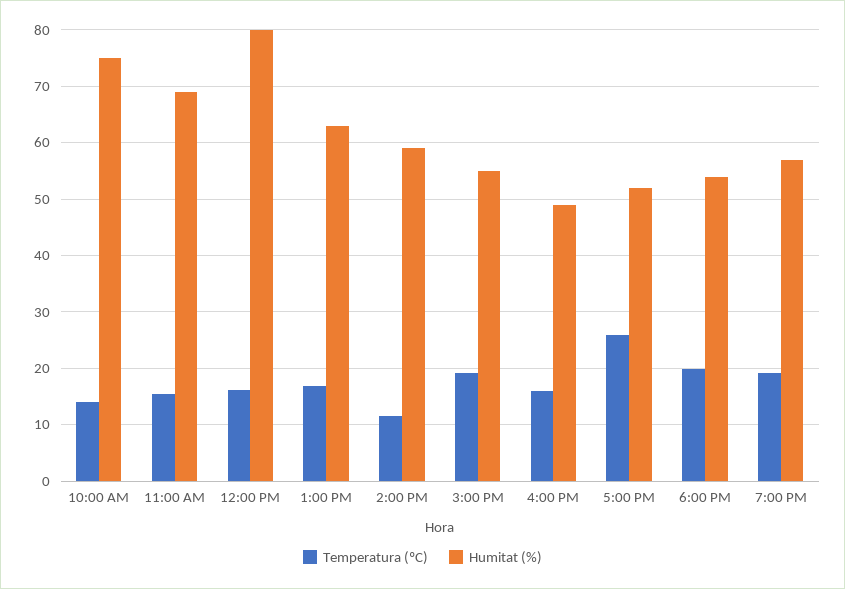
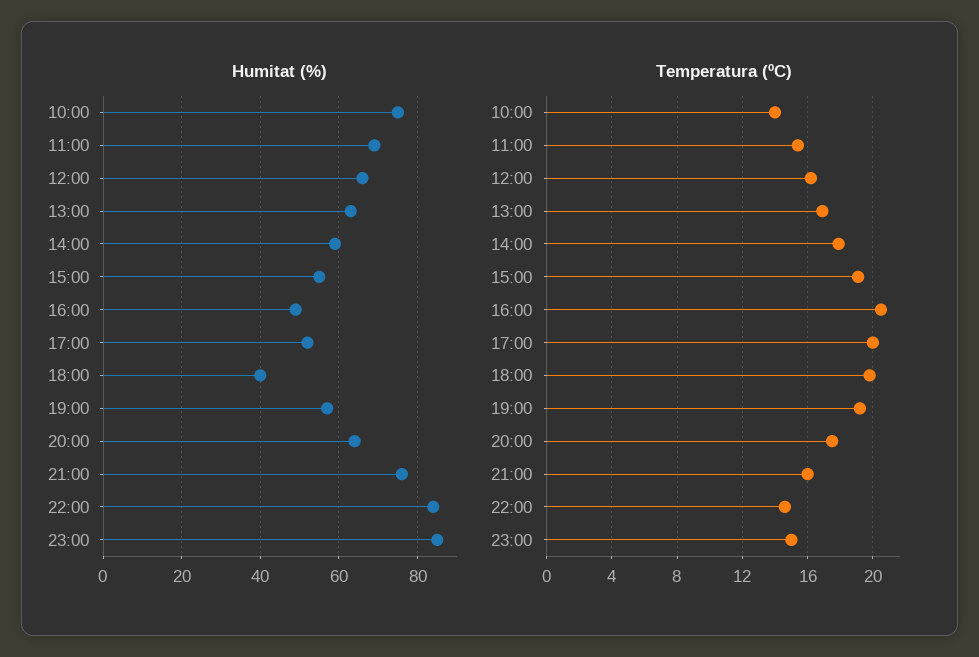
Humitat (%), 12:00 PM: 80 -> 65
Temperatura (ºC), 2:00 PM: 12 -> 18
Temperatura (ºC), 4:00 PM: 16 -> 20.5
Temperatura (ºC), 5:00 PM: 26 -> 20
Humitat (%), 6:00 PM: 54 -> 40
Humitat (%), 20:00: none -> 65
Humitat (%), 21:00: none -> 75
Humitat (%), 22:00: none -> 85
Humitat (%), 23:00: none -> 85
Temperatura (ºC), 20:00: none -> 17.5
Temperatura (ºC), 21:00: none -> 16
Temperatura (ºC), 22:00: none -> 14.5
Temperatura (ºC), 23:00: none -> 15

